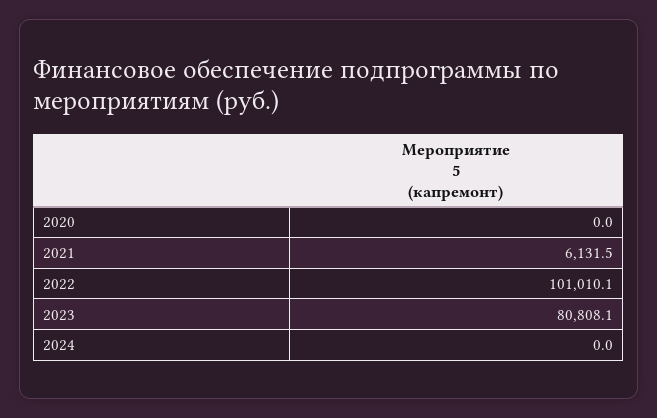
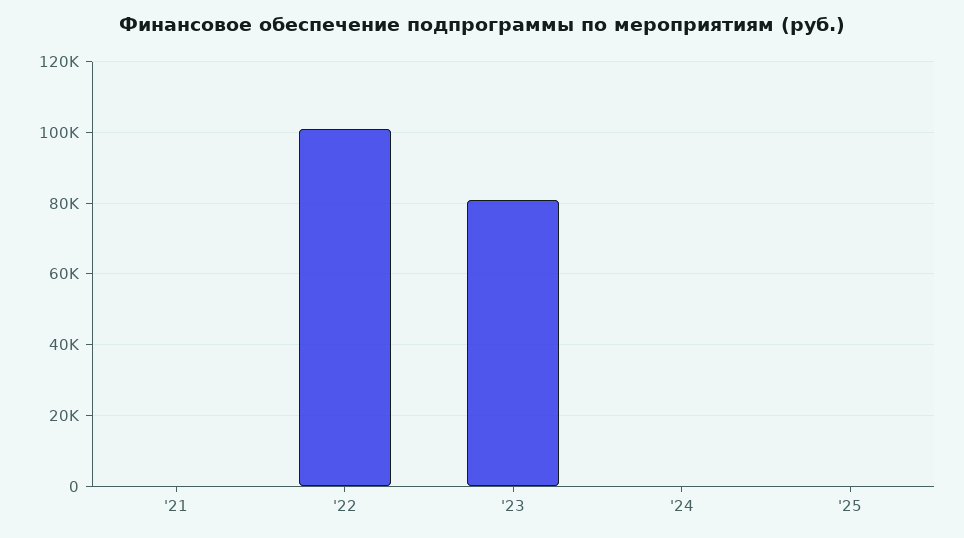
2020: 0 -> none
2021: 6131.5 -> 0
'25: none -> 0

